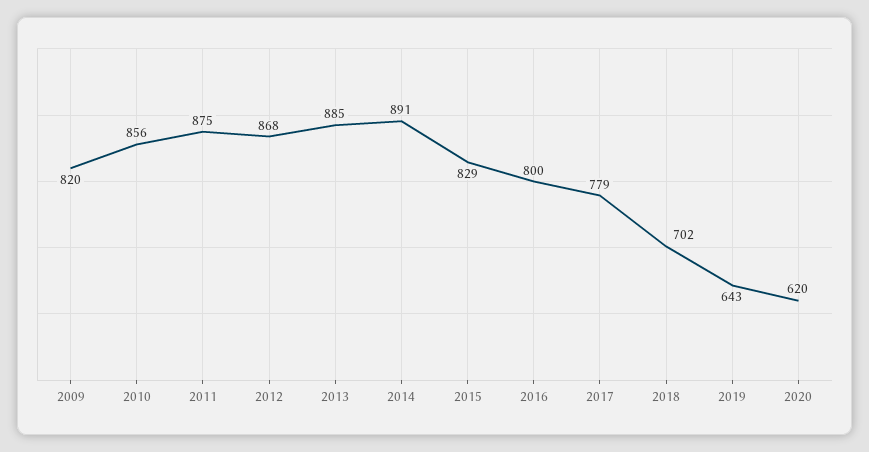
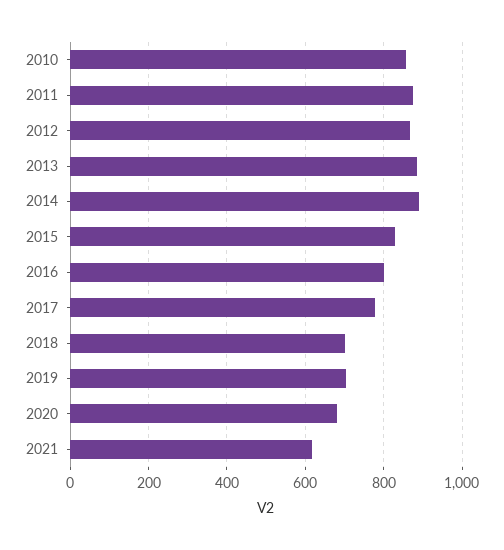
2009: 820 -> none
2019: 643 -> 700
2020: 620 -> 680
2021: none -> 620

